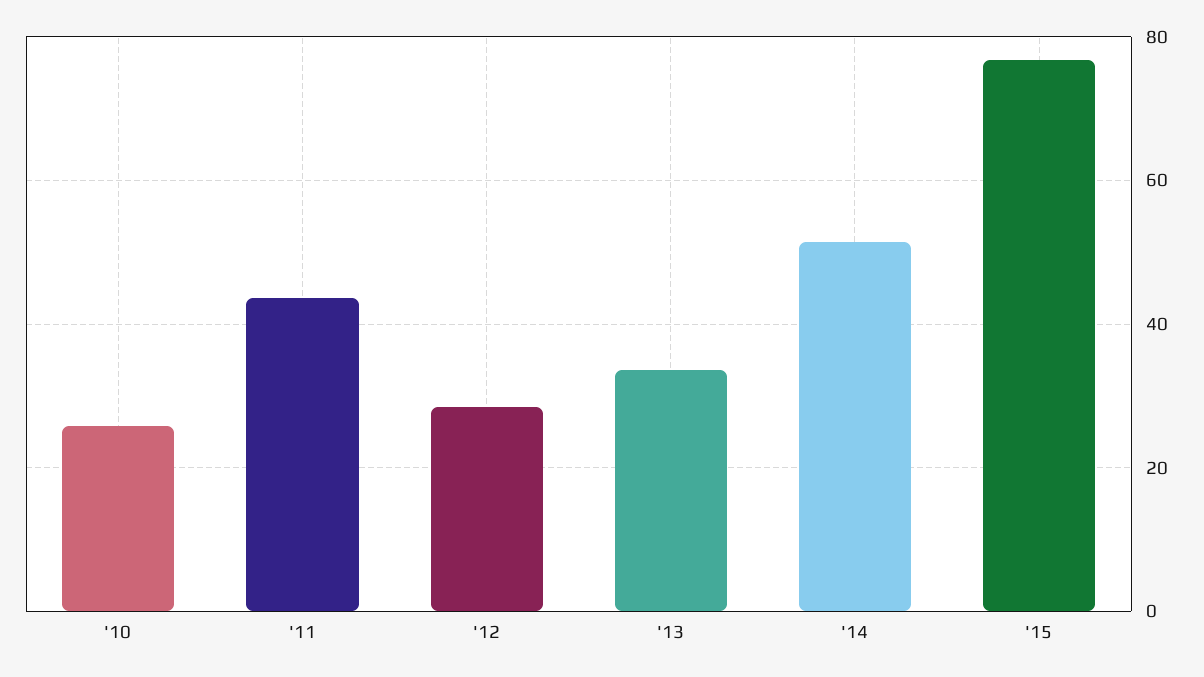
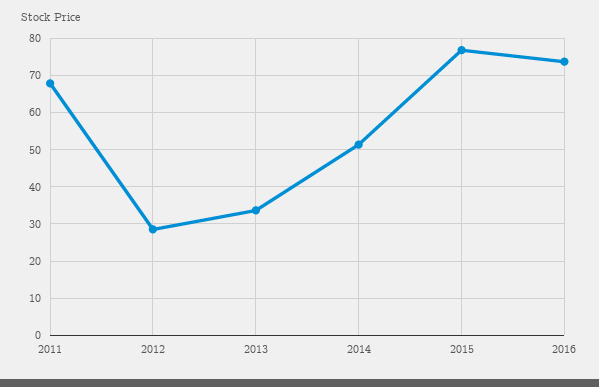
'10: 26 -> none
'11: 44 -> 68
2016: none -> 74

